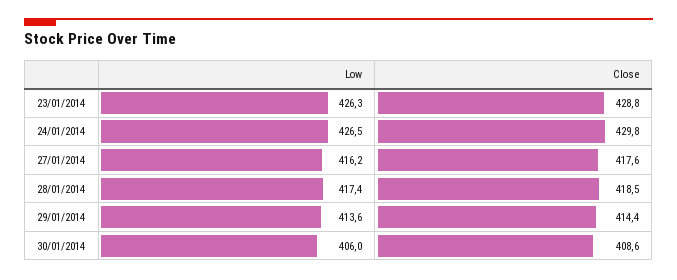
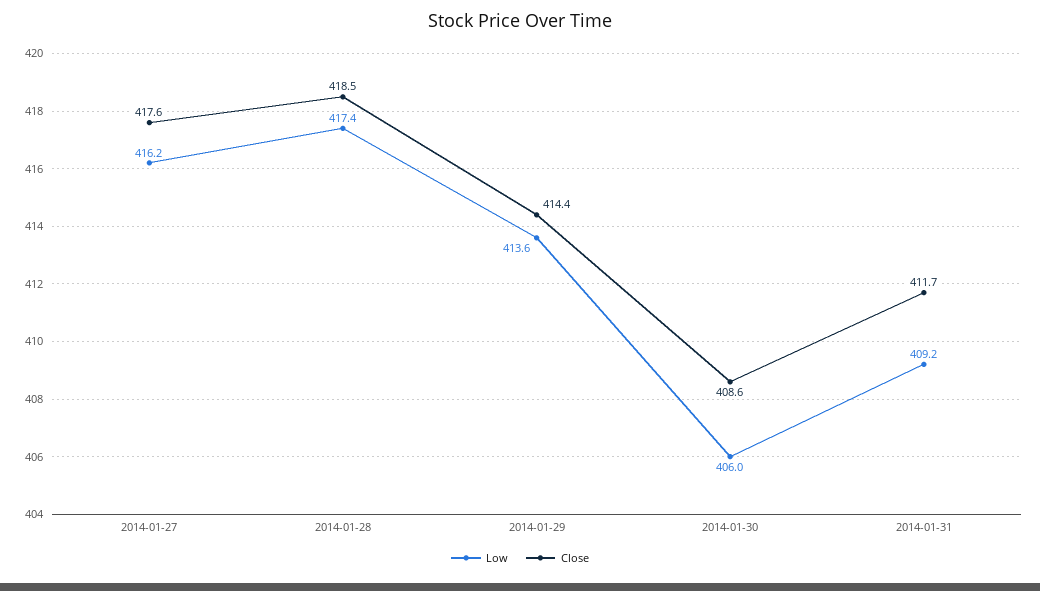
Low, 23/01/2014: 426.3 -> none
Close, 23/01/2014: 428.8 -> none
Low, 24/01/2014: 426.5 -> none
Close, 24/01/2014: 429.8 -> none
Low, 2014-01-31: none -> 409.2
Close, 2014-01-31: none -> 411.7

